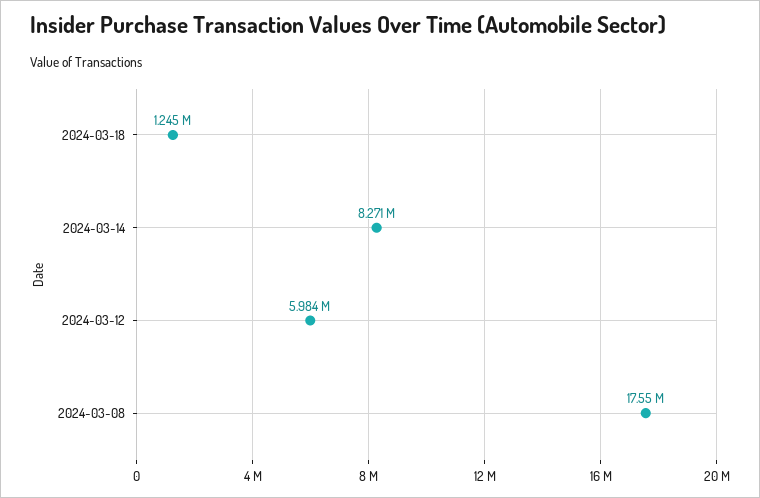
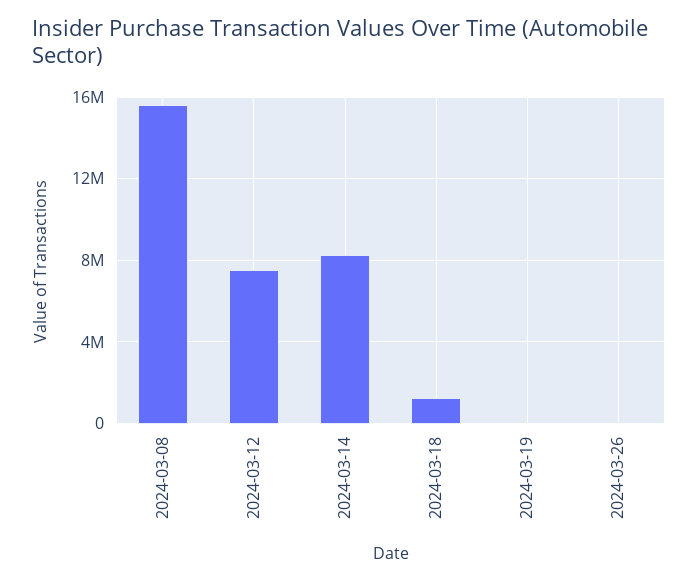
2024-03-12: 5984000 -> 7500000
2024-03-08: 17550000 -> 15500000
2024-03-19: none -> 0
2024-03-26: none -> 0

